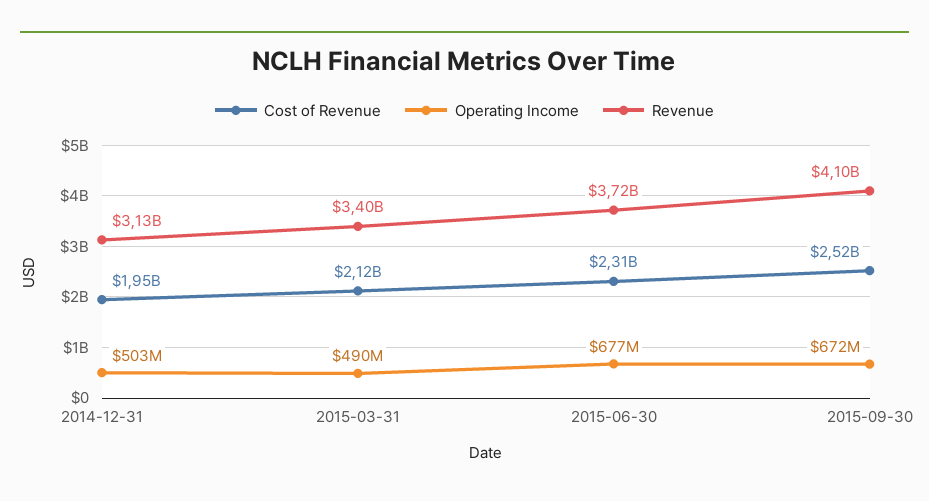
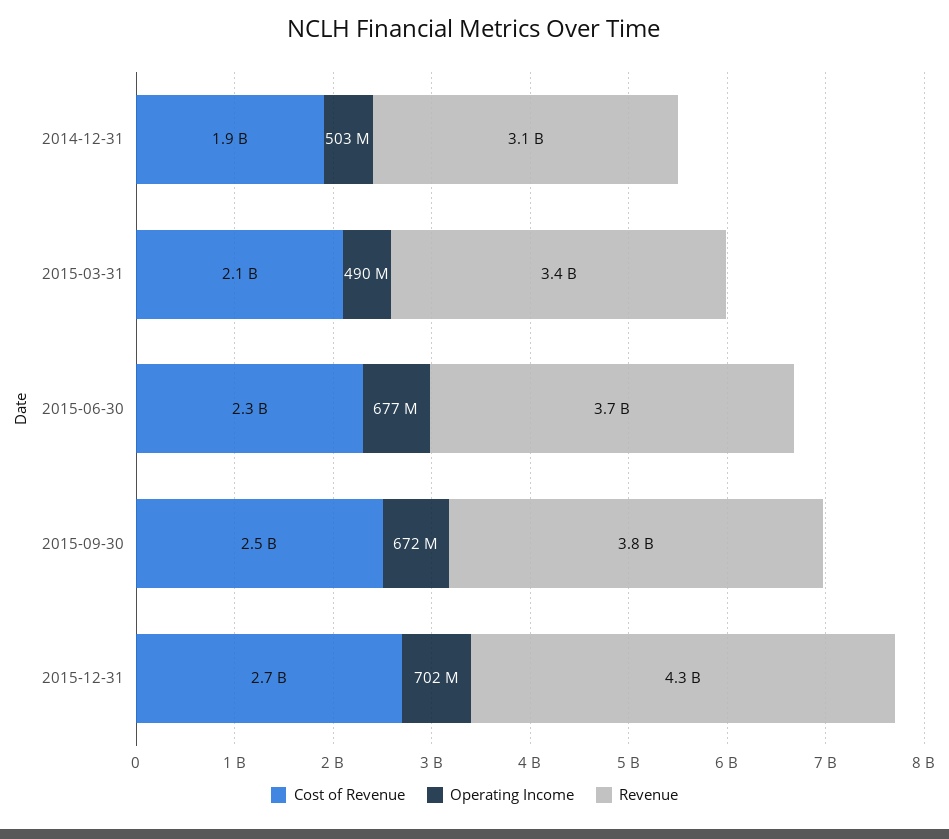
Revenue, 2015-09-30: 4100000000 -> 3800000000
Cost of Revenue, 2015-12-31: none -> 2700000000
Operating Income, 2015-12-31: none -> 702000000
Revenue, 2015-12-31: none -> 4300000000

